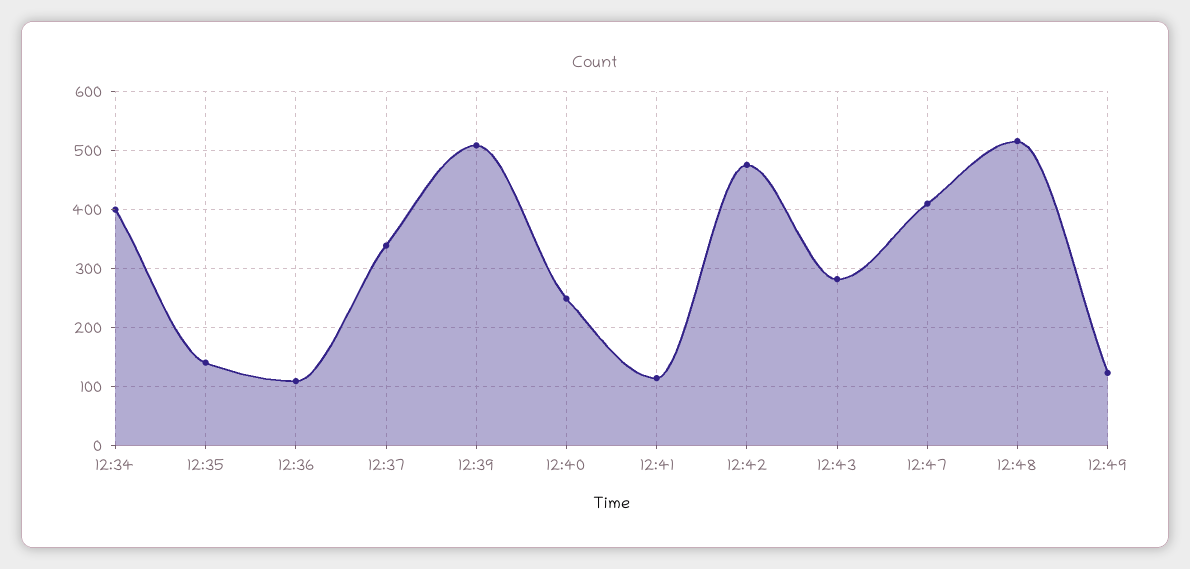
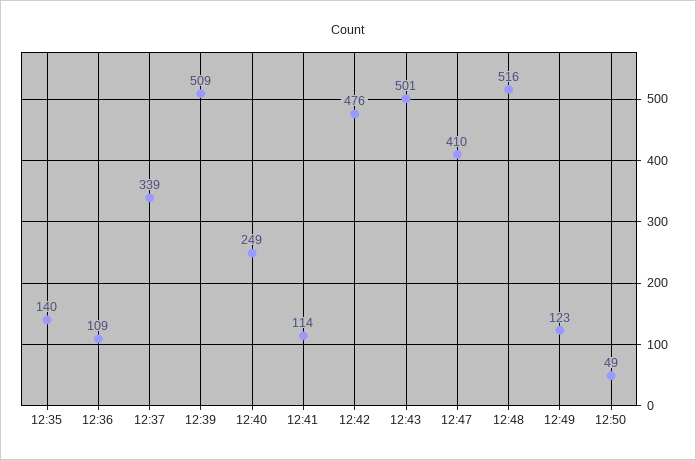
12:34: 400 -> none
12:43: 280 -> 501
12:50: none -> 49

